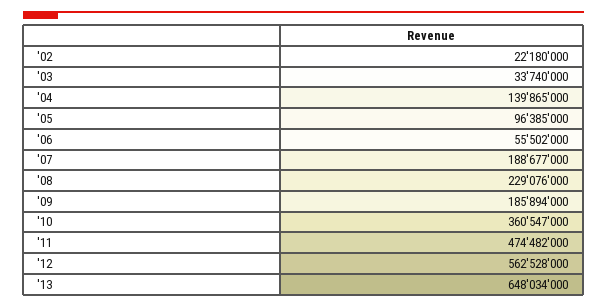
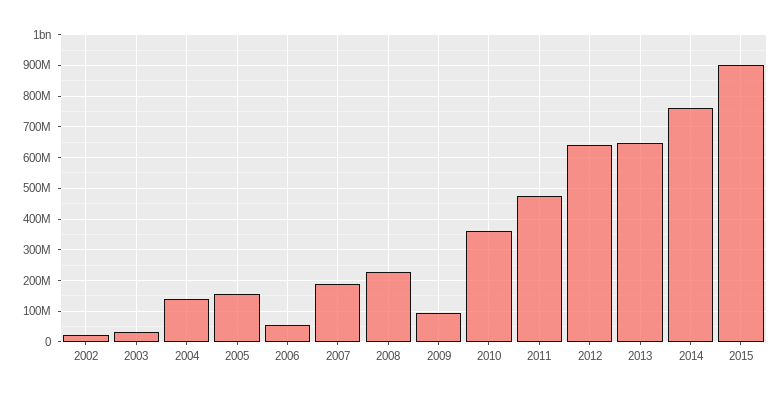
'05: 96385000 -> 160000000
'09: 185894000 -> 100000000
'12: 562528000 -> 640000000
2014: none -> 760000000
2015: none -> 900000000

